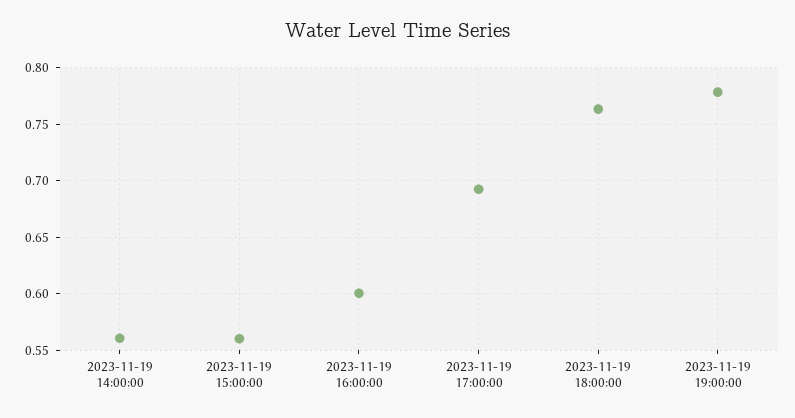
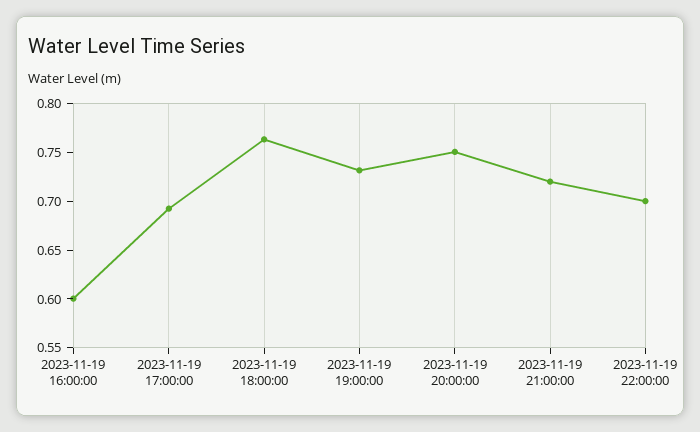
2023-11-19 14:00:00: 0.56 -> none
2023-11-19 15:00:00: 0.56 -> none
2023-11-19 19:00:00: 0.78 -> 0.73
2023-11-19 20:00:00: none -> 0.75
2023-11-19 21:00:00: none -> 0.72
2023-11-19 22:00:00: none -> 0.7

